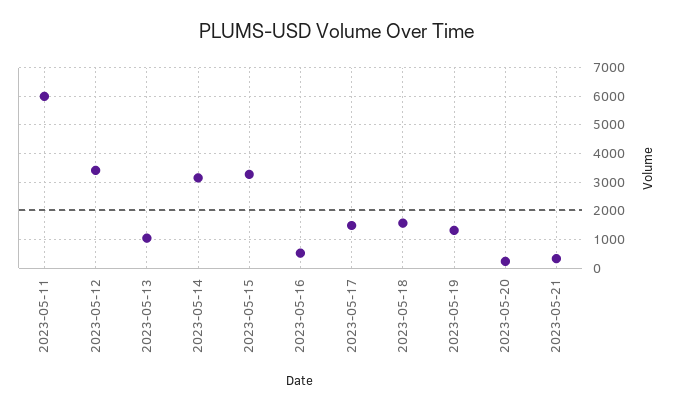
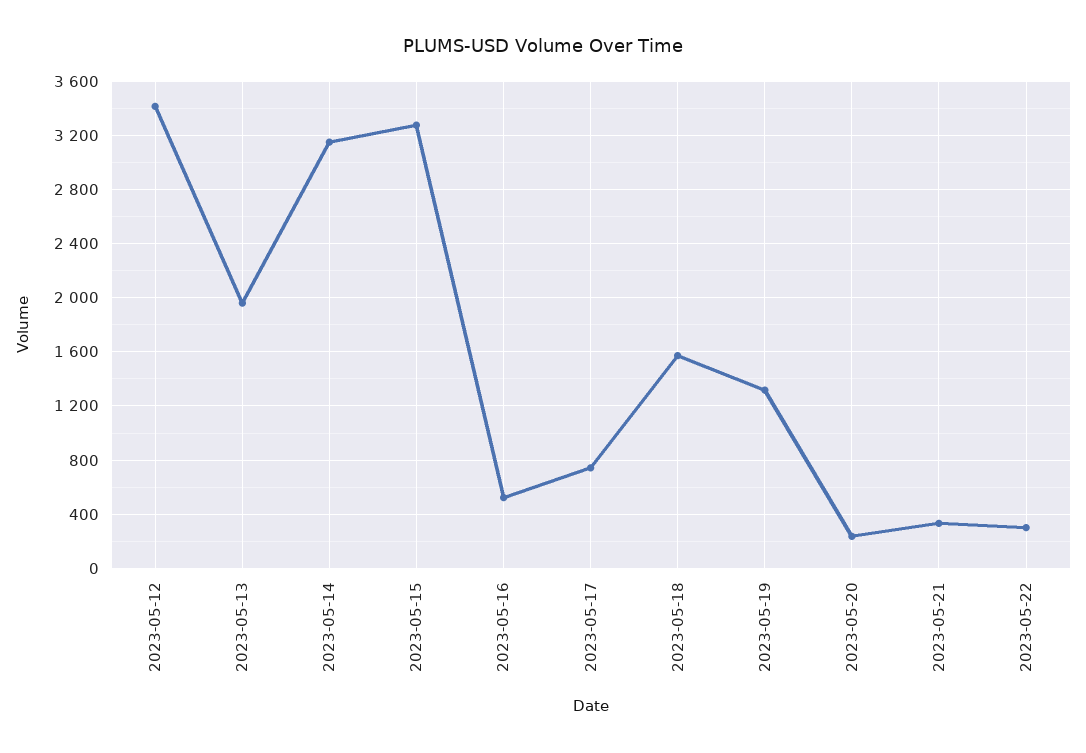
2023-05-11: 6000 -> none
2023-05-13: 1000 -> 1950
2023-05-17: 1500 -> 750
2023-05-22: none -> 300

